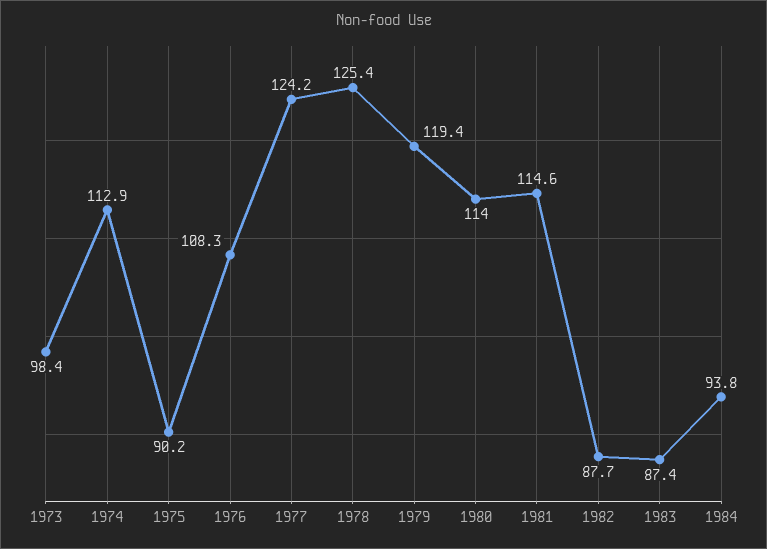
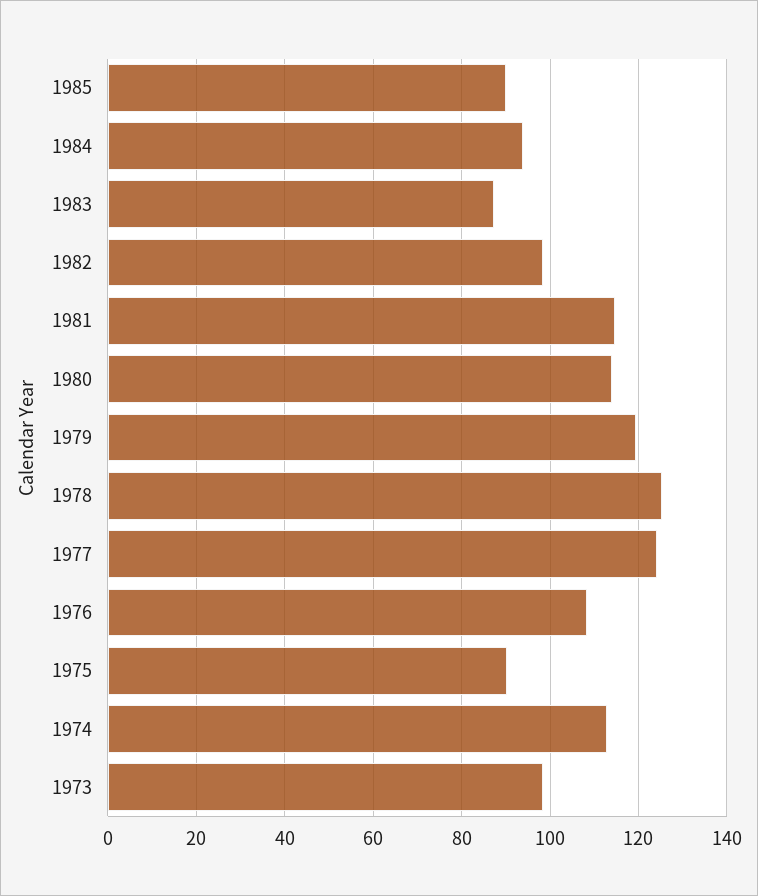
1982: 87.7 -> 98
1985: none -> 90

